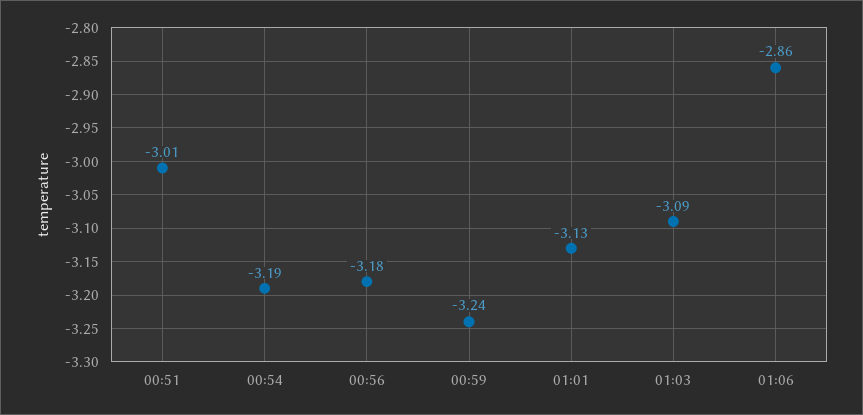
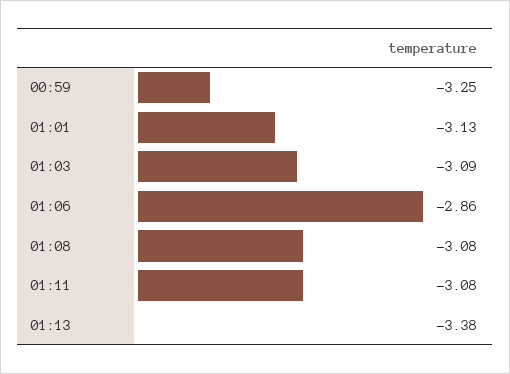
00:51: -3.01 -> none
00:54: -3.19 -> none
00:56: -3.18 -> none
00:59: -3.24 -> -3.25
01:08: none -> -3.08
01:11: none -> -3.08
01:13: none -> -3.38

